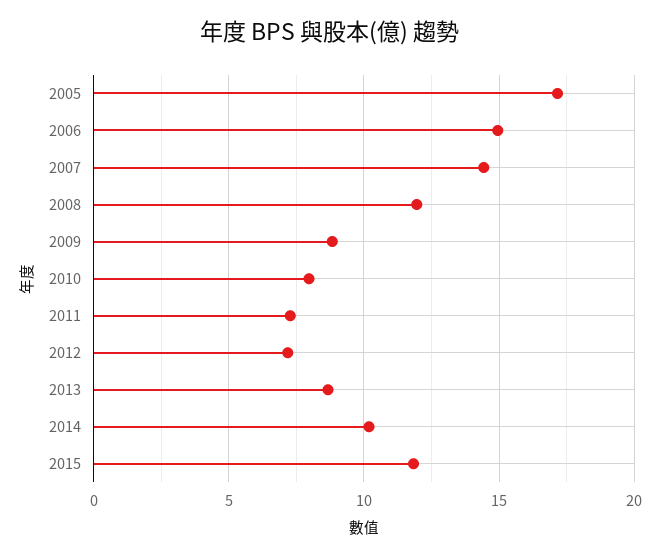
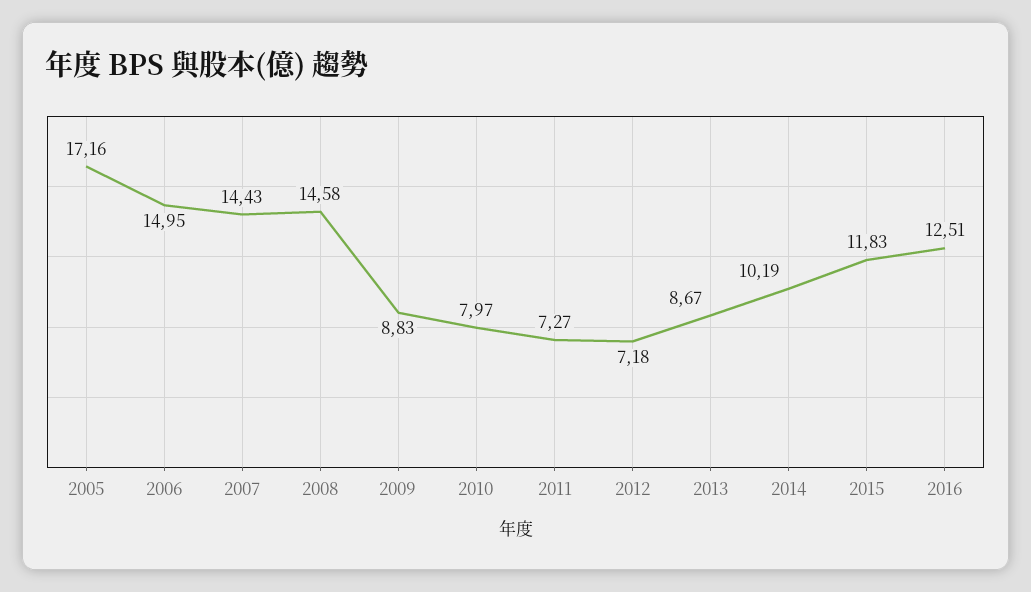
2008: 12 -> 14.58
2016: none -> 12.51

